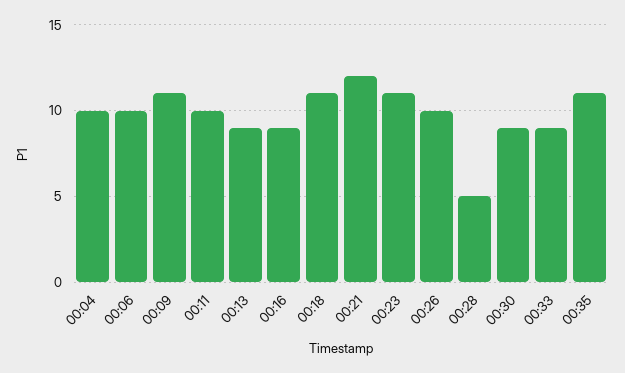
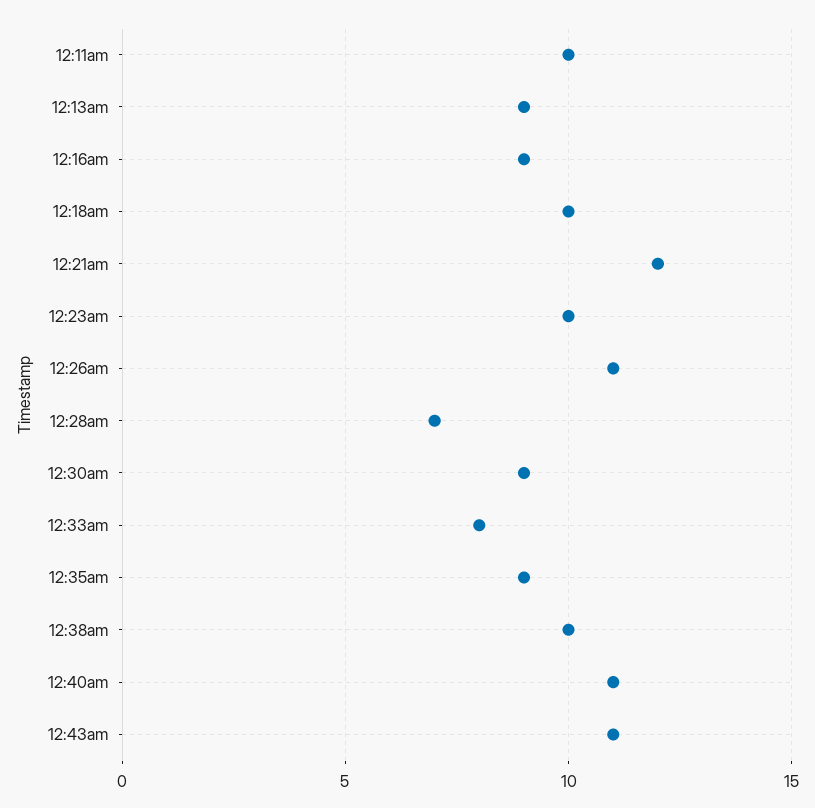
00:04: 10 -> none
00:06: 10 -> none
00:09: 11 -> none
00:18: 11 -> 10
00:23: 11 -> 10
00:26: 10 -> 11
00:28: 5 -> 7
00:33: 9 -> 8
00:35: 11 -> 9
12:38am: none -> 10
12:40am: none -> 11
12:43am: none -> 11

